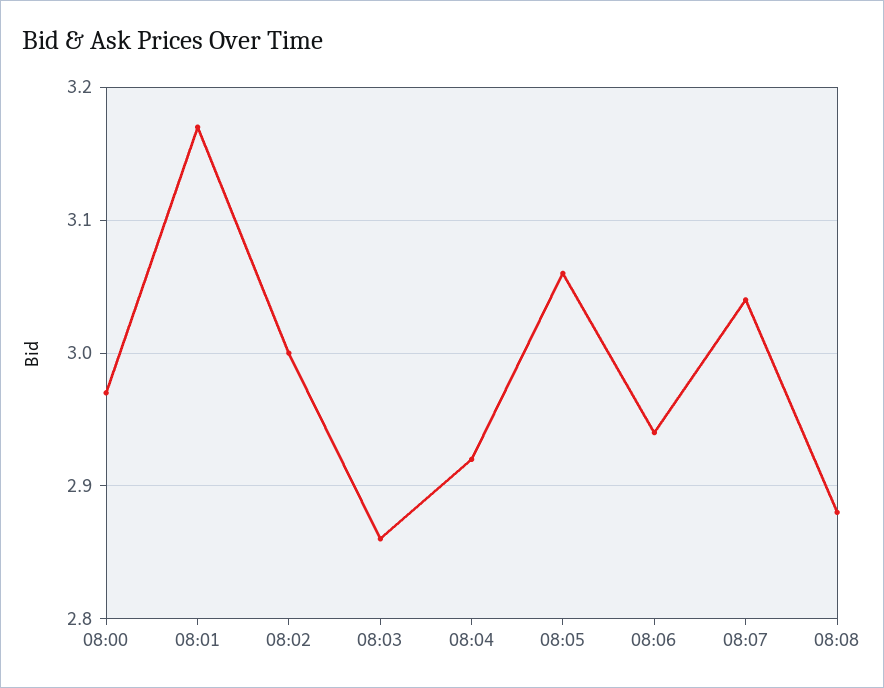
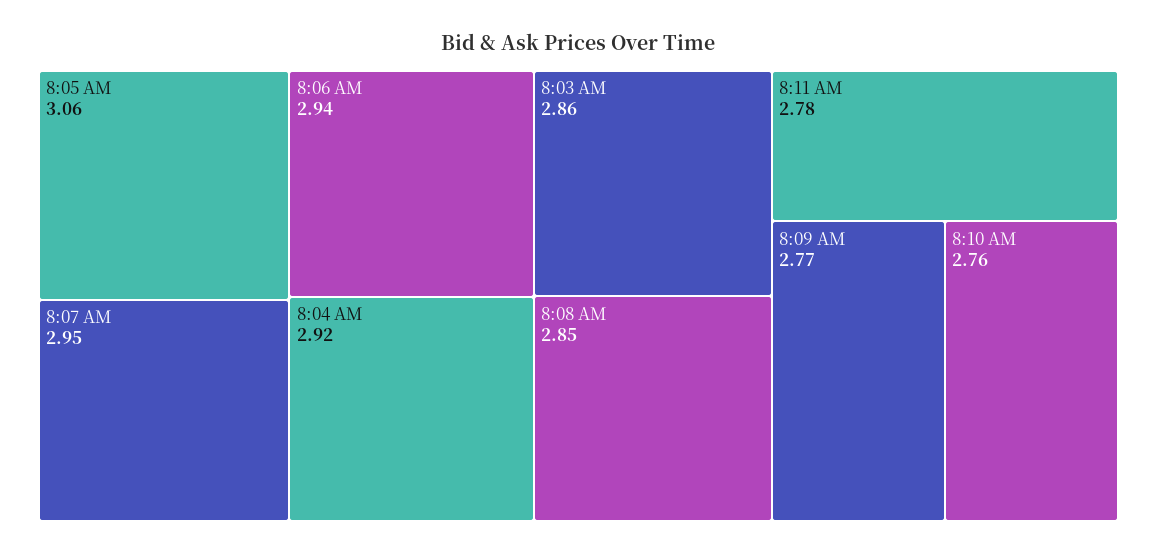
08:00: 2.97 -> none
08:01: 3.17 -> none
08:02: 3 -> none
08:07: 3.04 -> 2.95
08:08: 2.88 -> 2.85
8:11 AM: none -> 2.78
8:09 AM: none -> 2.77
8:10 AM: none -> 2.76

